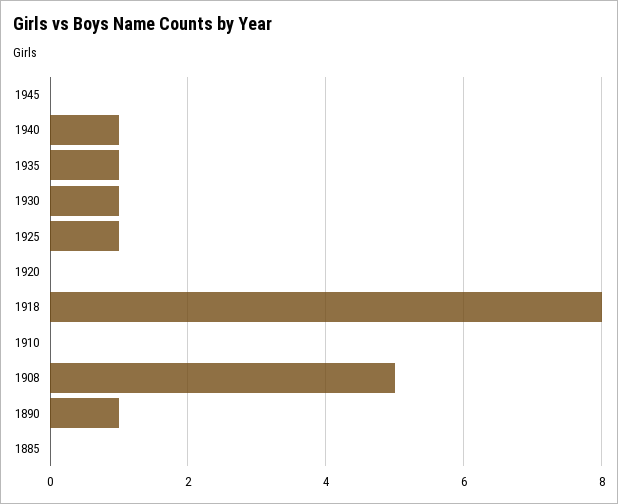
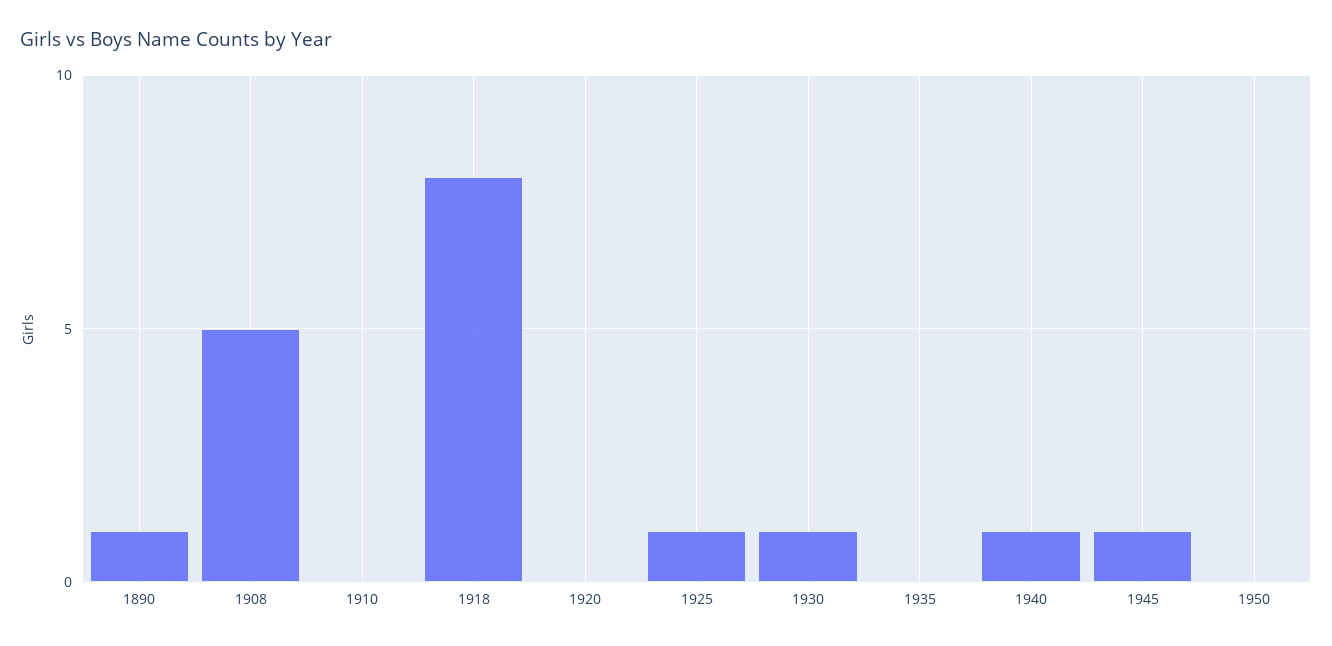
1945: 0 -> 1
1935: 1 -> 0
1885: 0 -> none
1950: none -> 0

